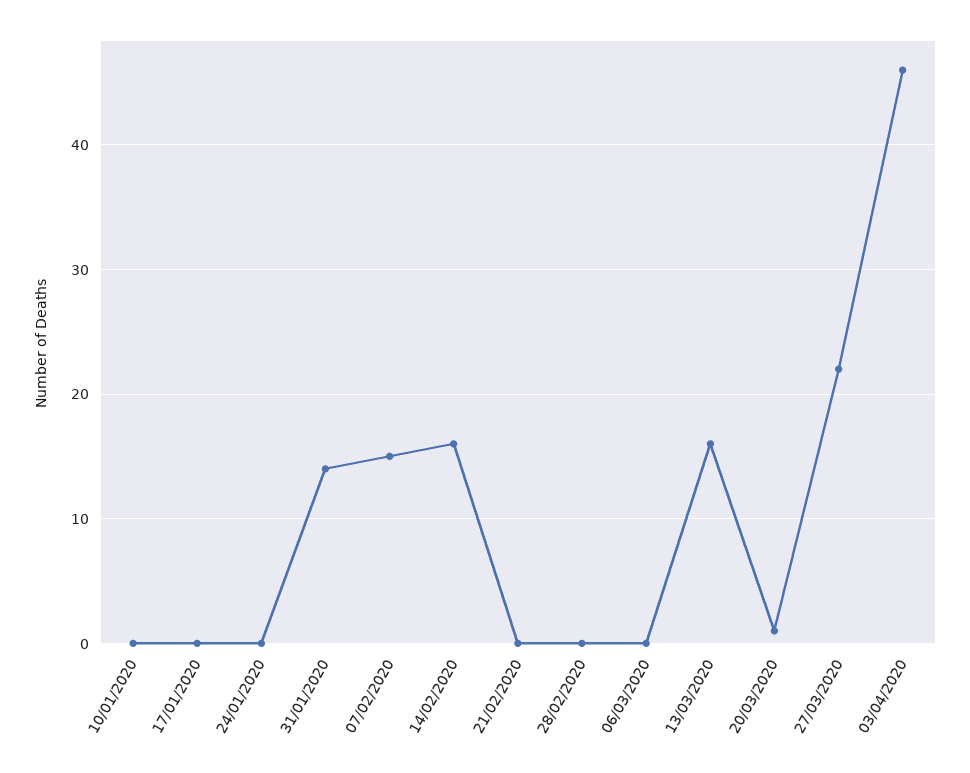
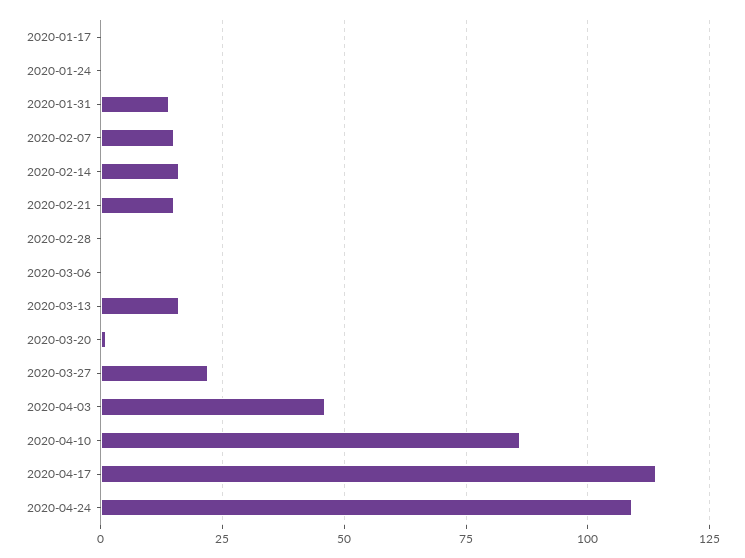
10/01/2020: 0 -> none
21/02/2020: 0 -> 15
2020-04-10: none -> 85
2020-04-17: none -> 115
2020-04-24: none -> 110

